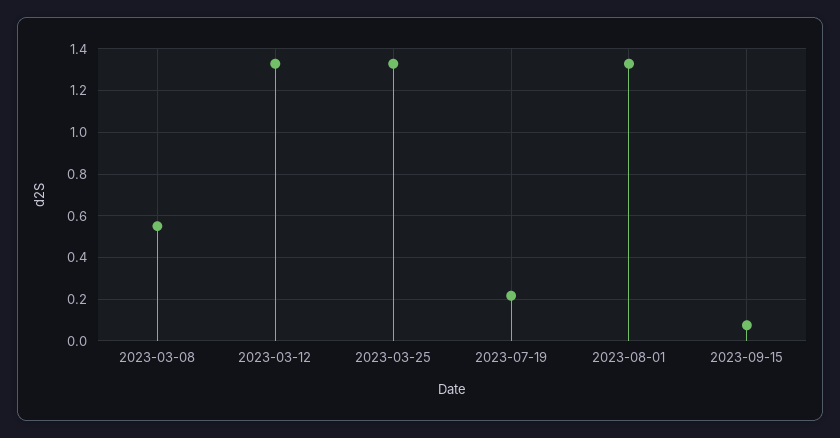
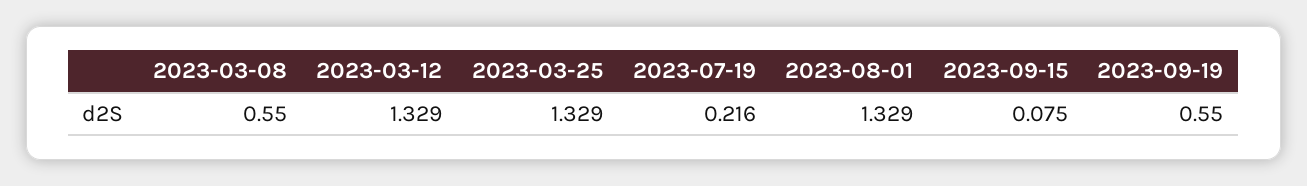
2023-09-19: none -> 0.55

